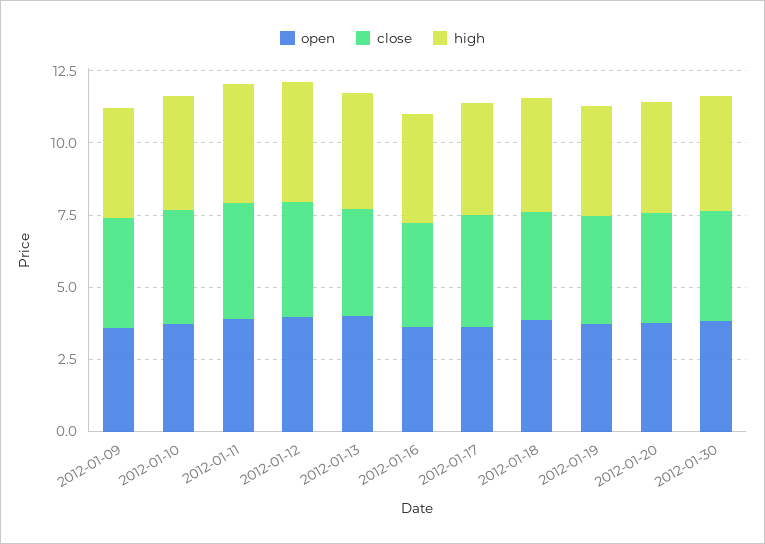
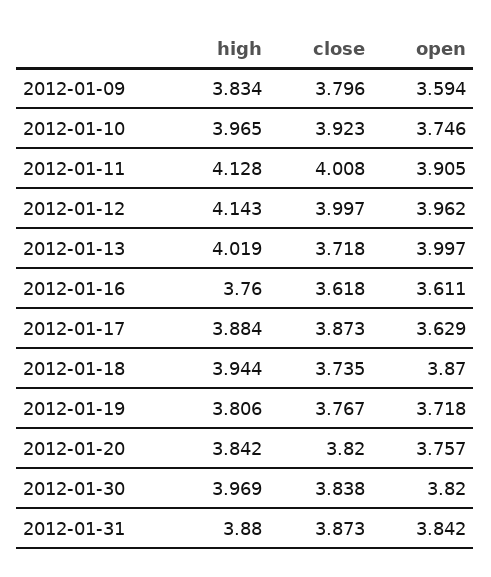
high, 2012-01-31: none -> 3.88
close, 2012-01-31: none -> 3.873
open, 2012-01-31: none -> 3.842

